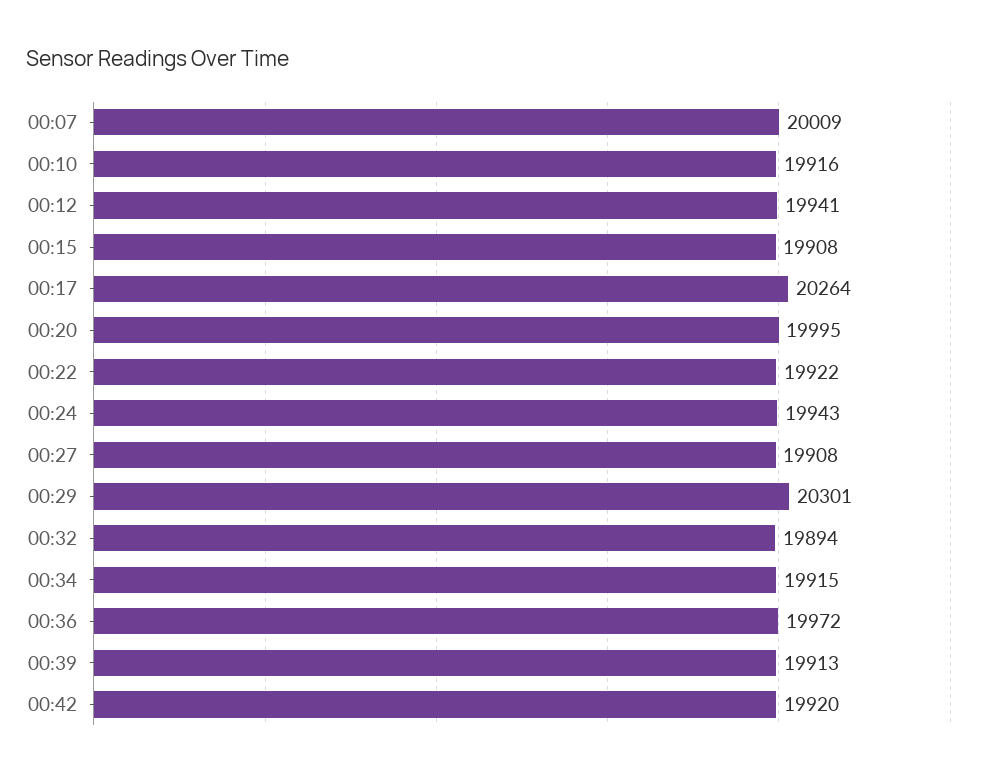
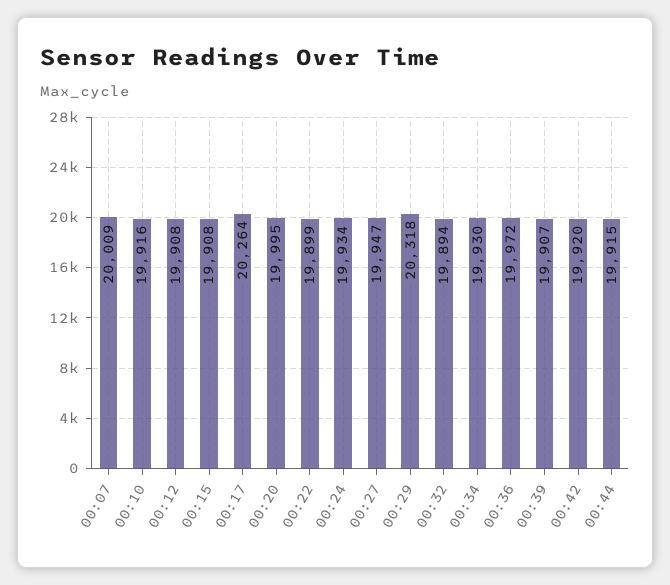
00:12: 19941 -> 19908
00:22: 19922 -> 19899
00:24: 19943 -> 19934
00:27: 19908 -> 19947
00:29: 20301 -> 20318
00:34: 19915 -> 19930
00:39: 19913 -> 19907
00:44: none -> 19915

